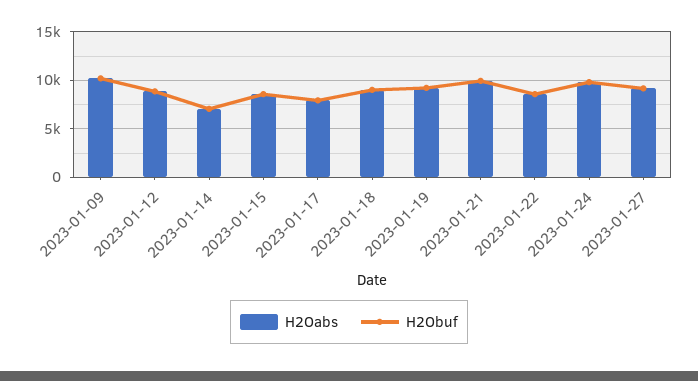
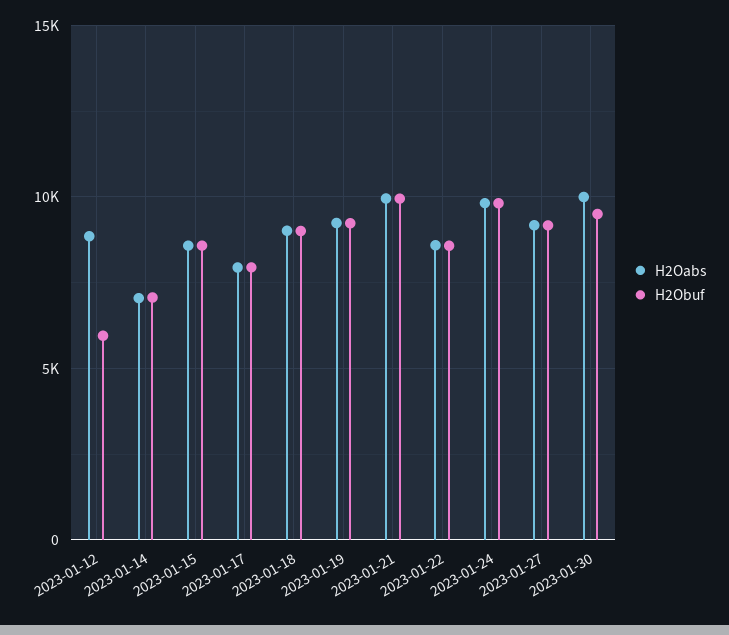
H2Oabs, 2023-01-09: 10000 -> none
H2Obuf, 2023-01-09: 10000 -> none
H2Obuf, 2023-01-12: 9000 -> 6000
H2Oabs, 2023-01-30: none -> 10000
H2Obuf, 2023-01-30: none -> 9500

